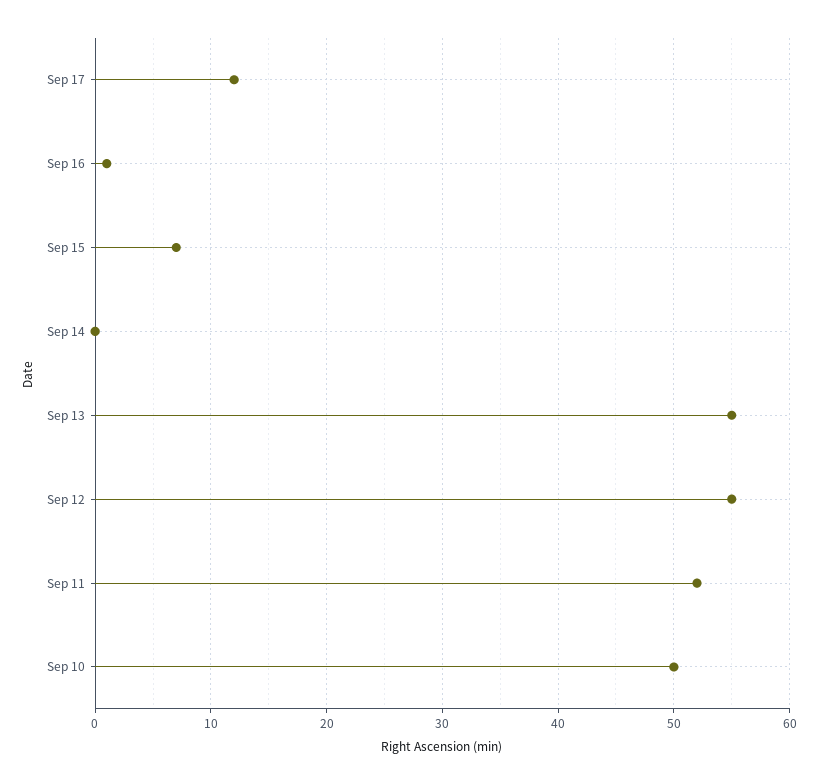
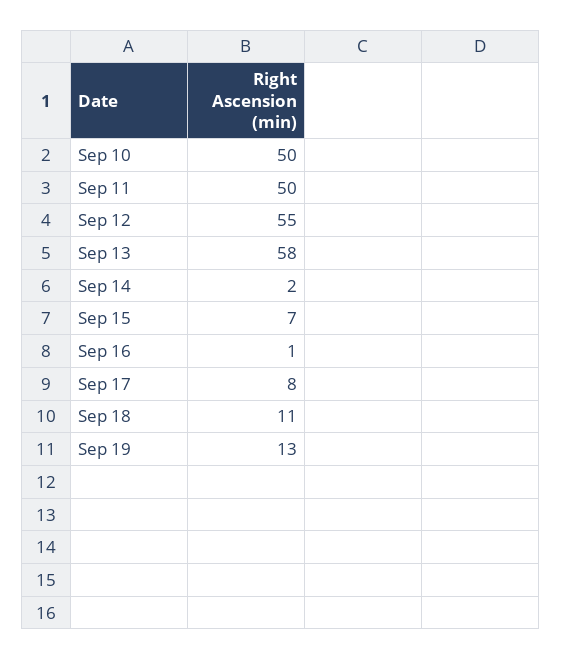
Sep 17: 12 -> 8
Sep 14: 0 -> 2
Sep 13: 55 -> 58
Sep 11: 52 -> 50
Sep 18: none -> 11
Sep 19: none -> 13

